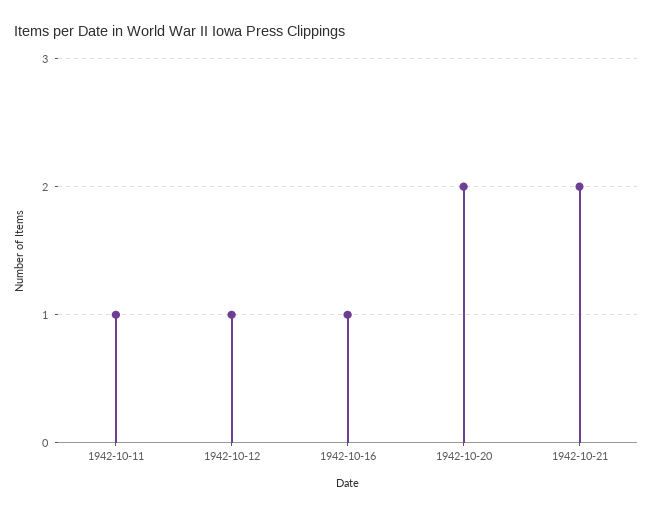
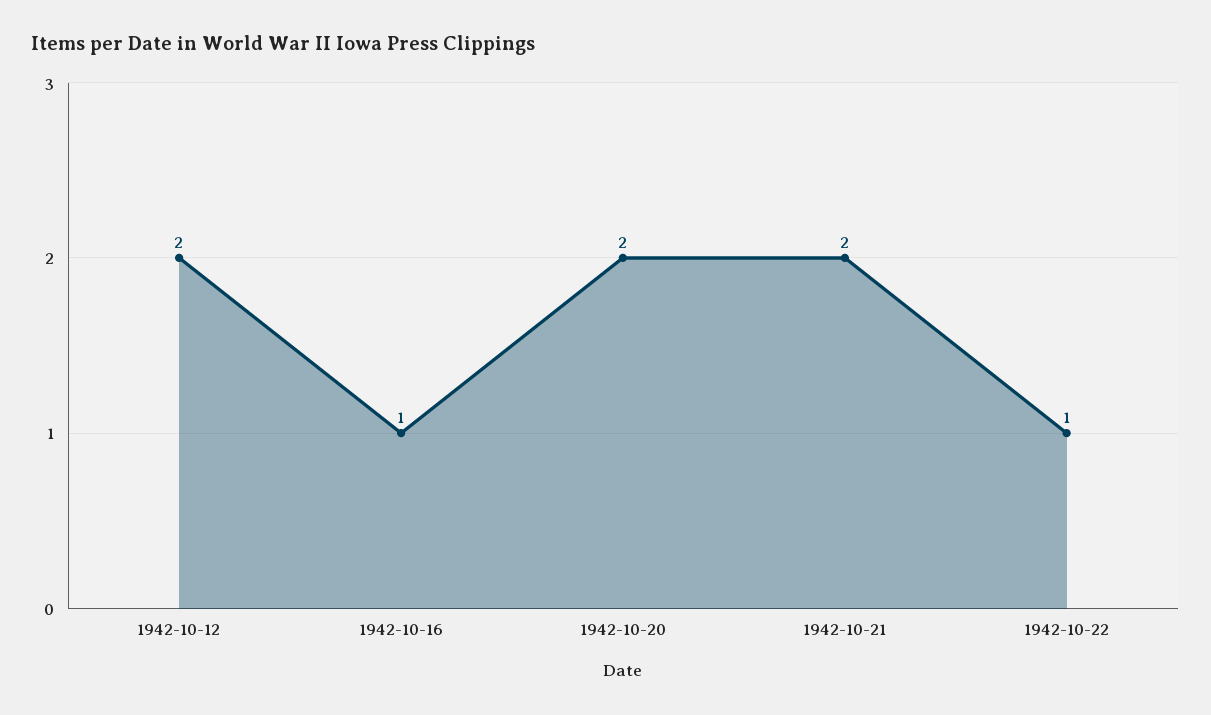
1942-10-11: 1 -> none
1942-10-12: 1 -> 2
1942-10-22: none -> 1

